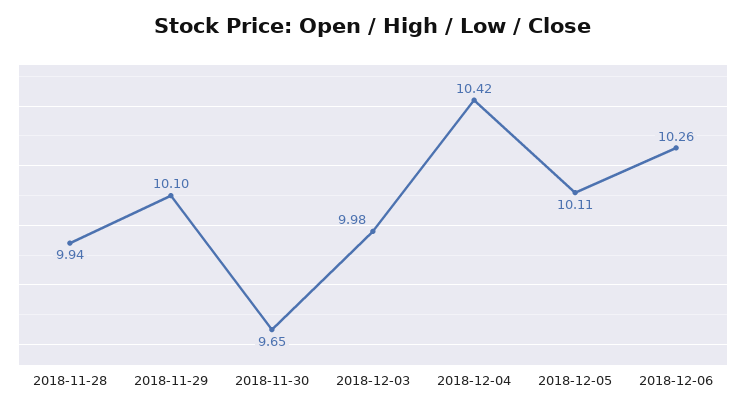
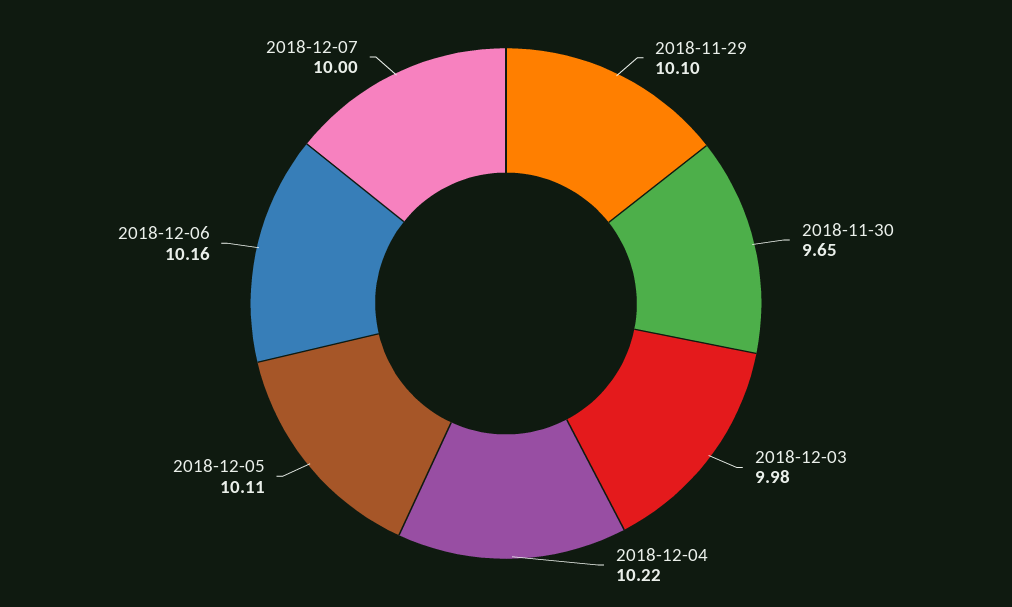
2018-11-28: 9.94 -> none
2018-12-04: 10.42 -> 10.22
2018-12-06: 10.26 -> 10.16
2018-12-07: none -> 10

